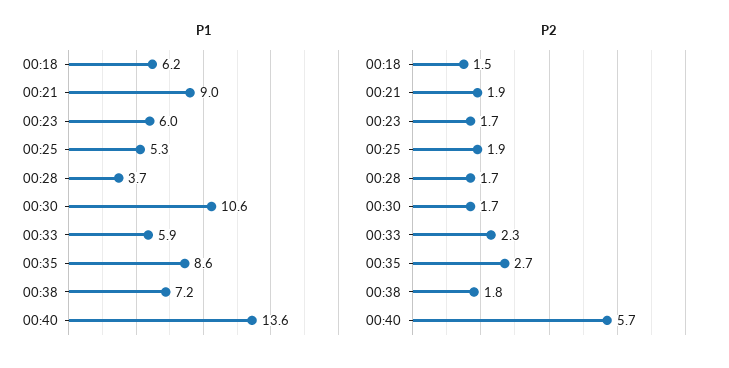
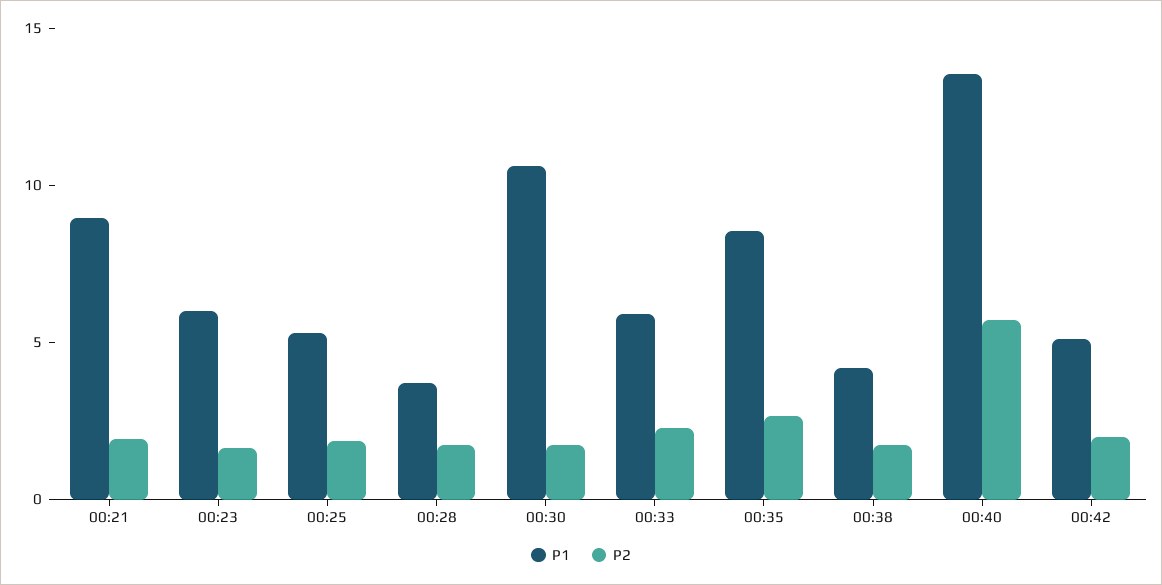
P1, 00:18: 6.2 -> none
P1, 00:38: 7.2 -> 4
P2, 00:18: 1.5 -> none
P1, 00:42: none -> 5
P2, 00:42: none -> 2

